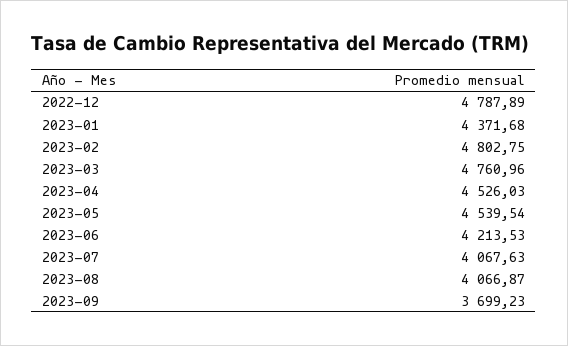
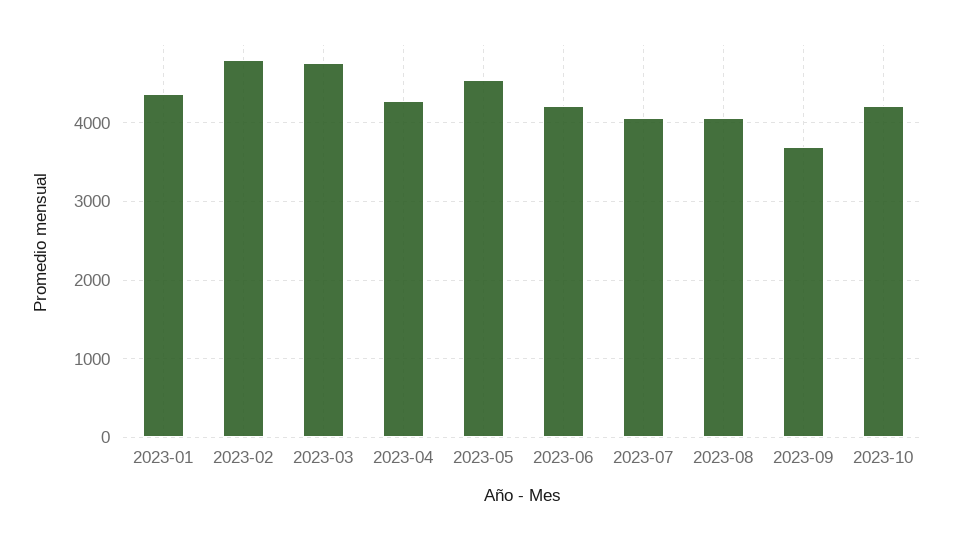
2022-12: 4787.89 -> none
2023-04: 4526.03 -> 4300
2023-10: none -> 4200

